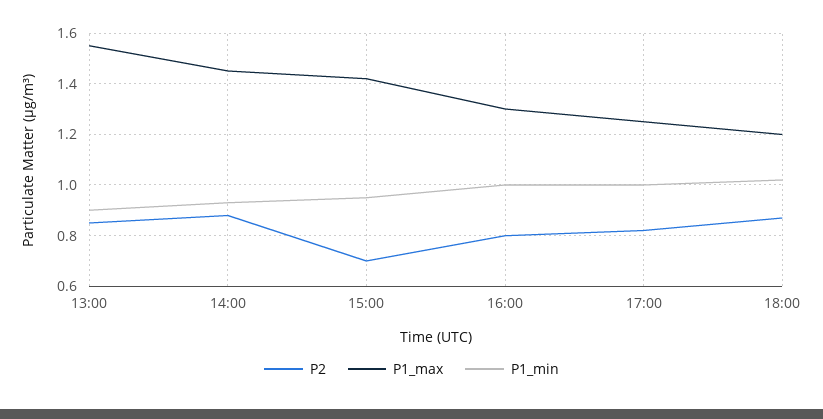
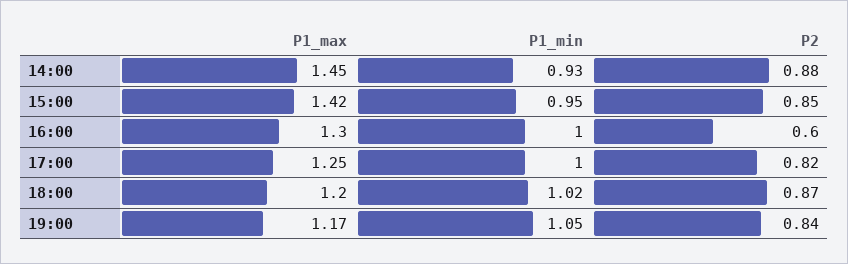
P2, 13:00: 0.85 -> none
P1_max, 13:00: 1.55 -> none
P1_min, 13:00: 0.9 -> none
P2, 15:00: 0.7 -> 0.85
P2, 16:00: 0.8 -> 0.6
P1_max, 19:00: none -> 1.17
P1_min, 19:00: none -> 1.05
P2, 19:00: none -> 0.84

